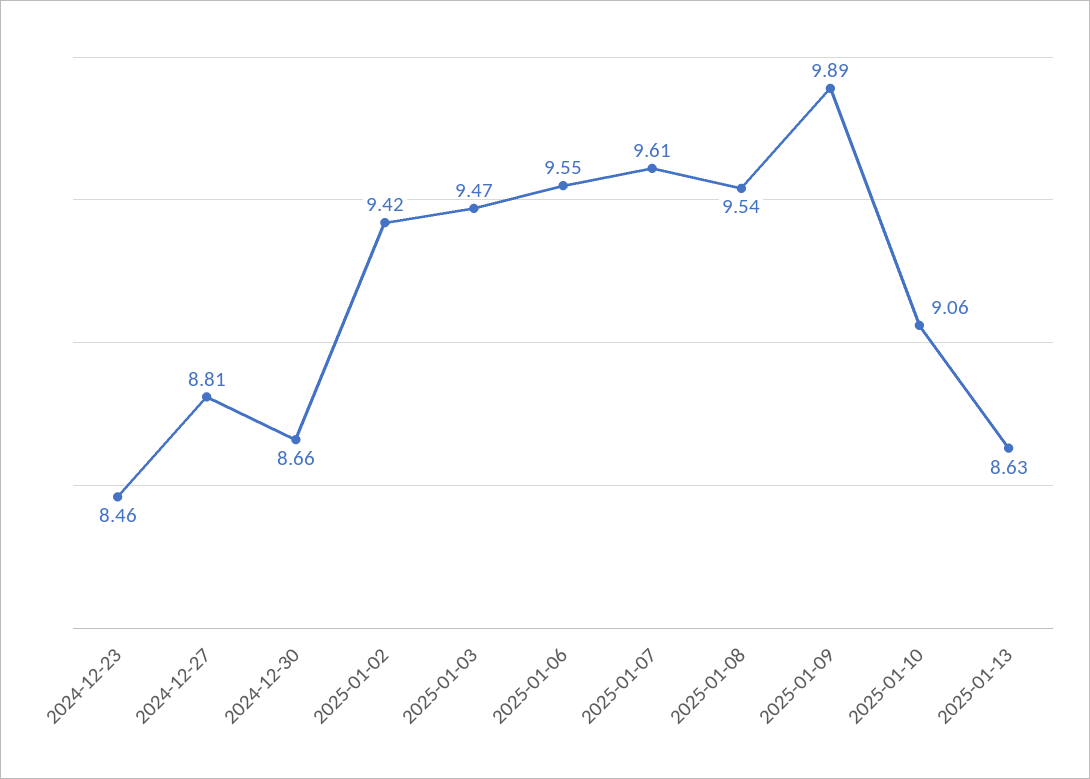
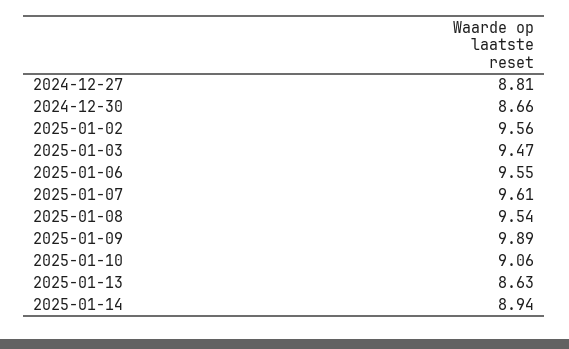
2024-12-23: 8.46 -> none
2025-01-02: 9.42 -> 9.56
2025-01-14: none -> 8.94

